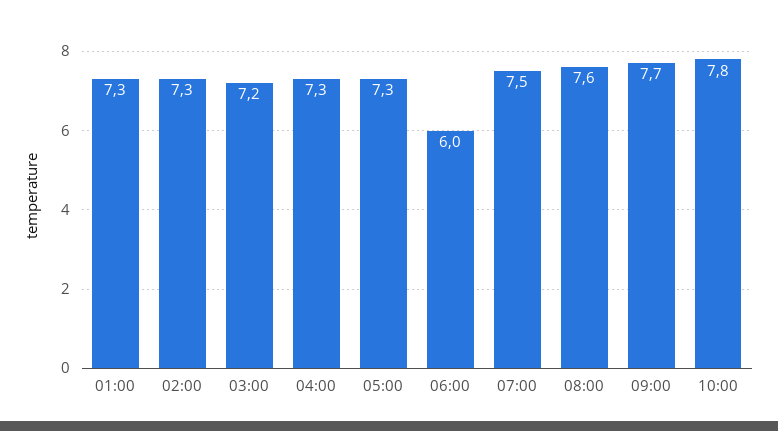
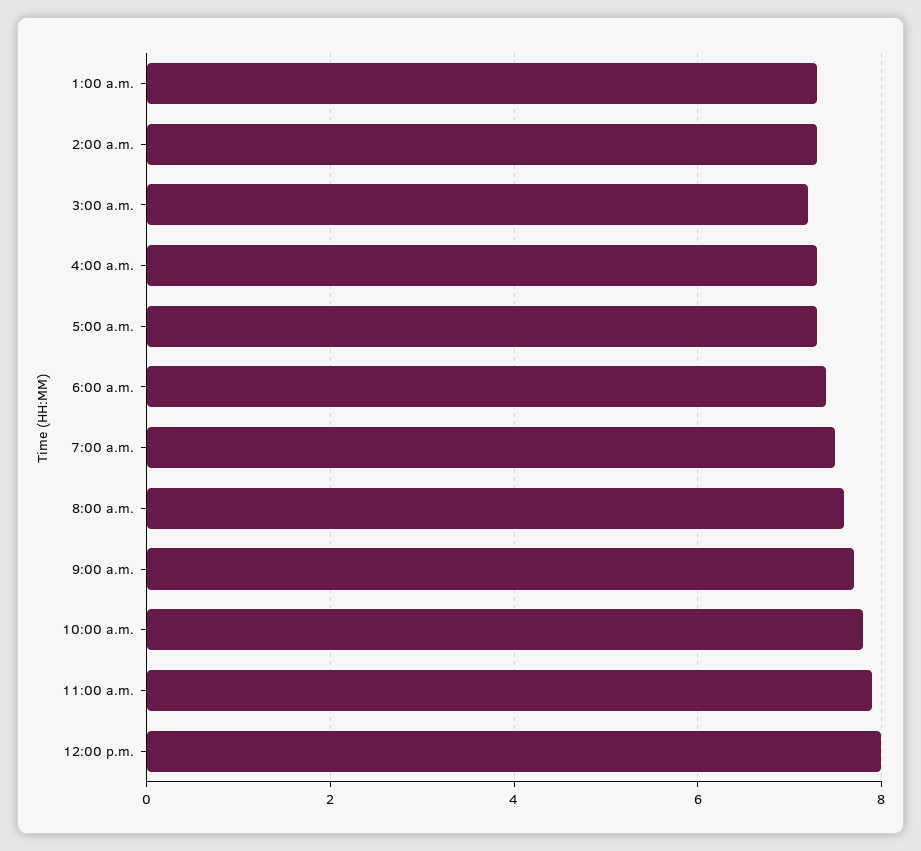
06:00: 6 -> 7.5
11:00 a.m.: none -> 8
12:00 p.m.: none -> 8

